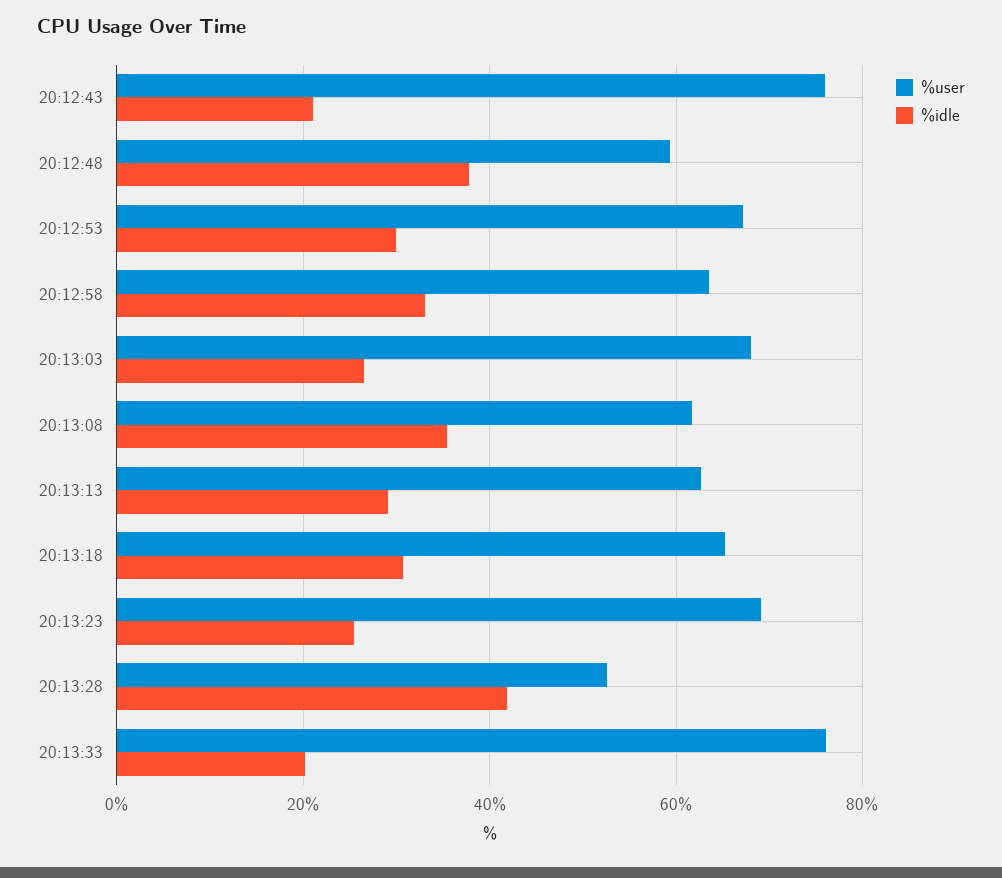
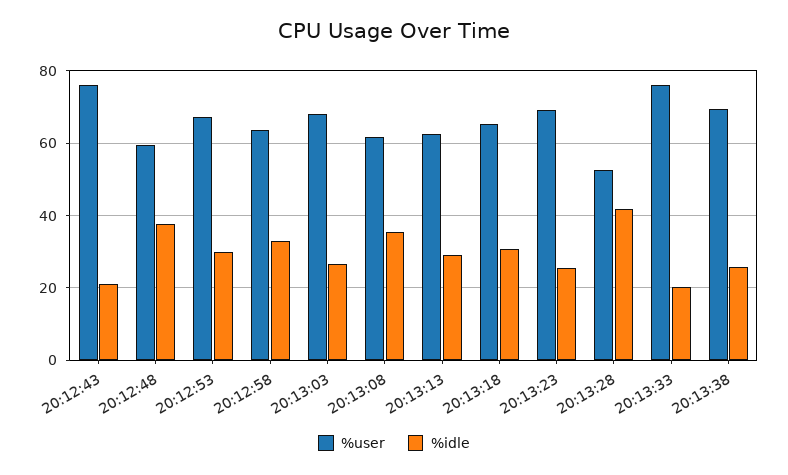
%user, 20:13:38: none -> 70
%idle, 20:13:38: none -> 26

